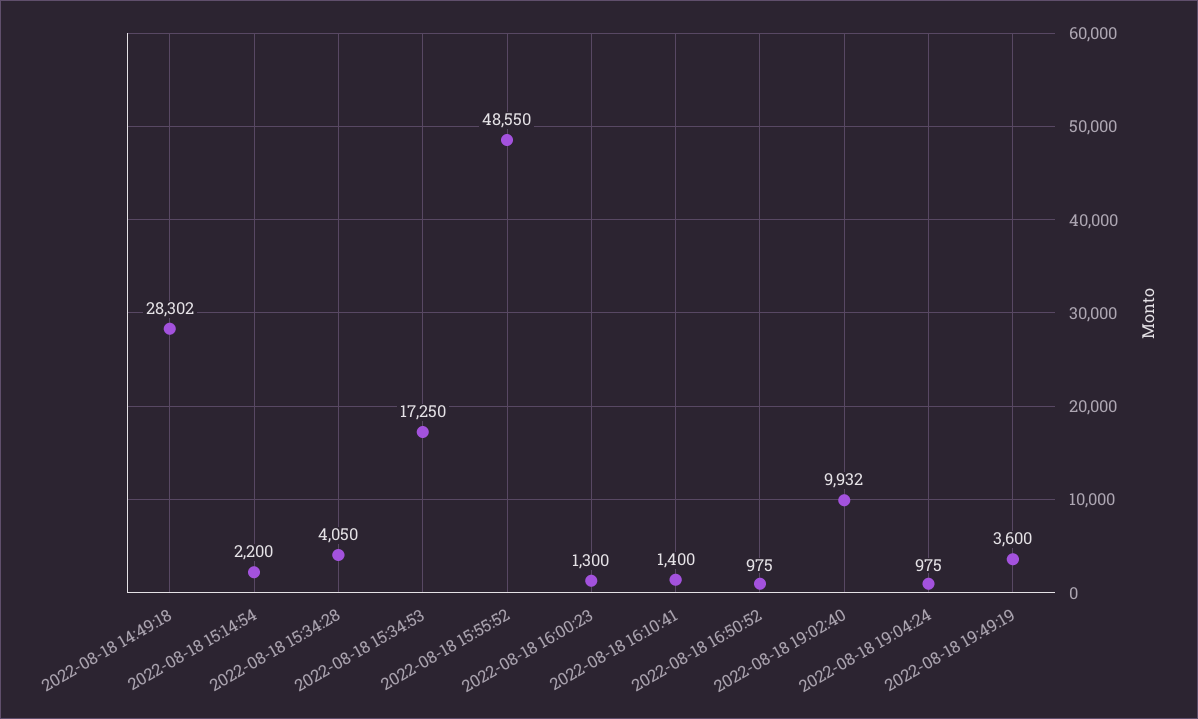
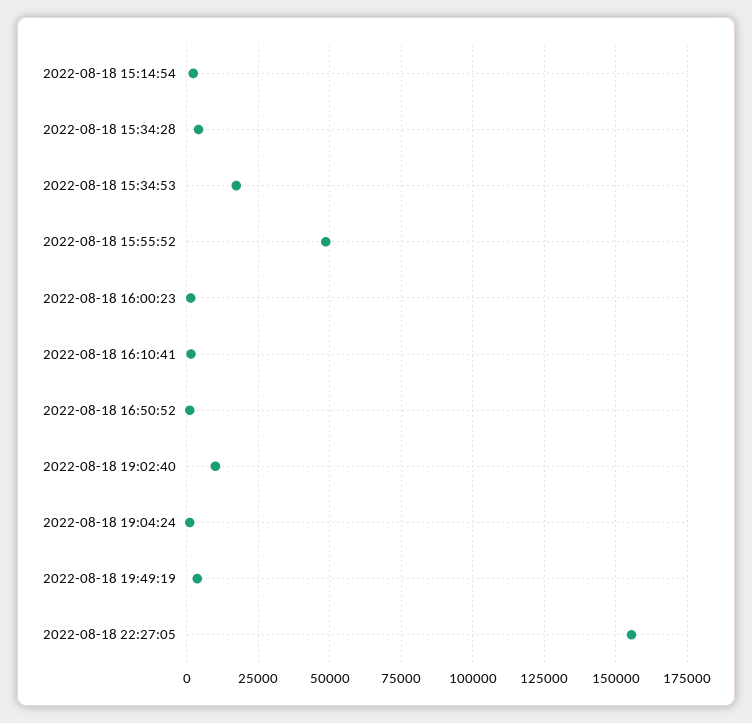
2022-08-18 14:49:18: 28302 -> none
2022-08-18 22:27:05: none -> 155000

